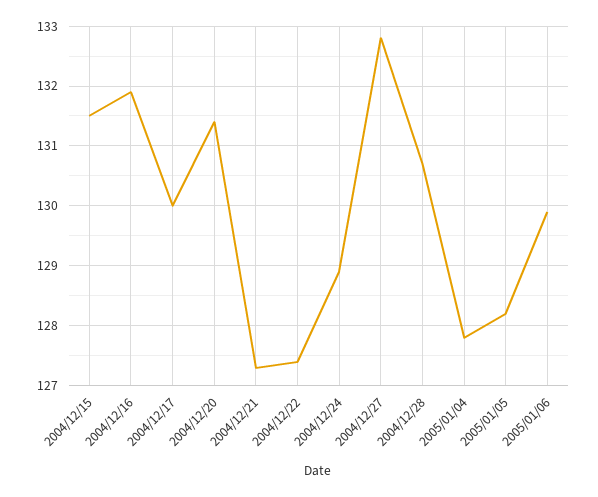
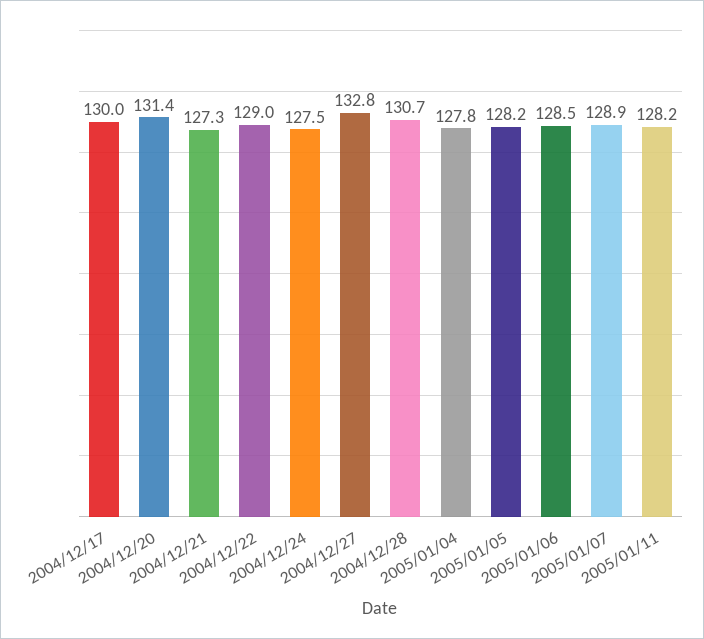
2004/12/15: 131.5 -> none
2004/12/16: 132 -> none
2004/12/22: 127.5 -> 129
2004/12/24: 129 -> 127.5
2005/01/06: 130 -> 128.5
2005/01/07: none -> 128.9
2005/01/11: none -> 128.2

